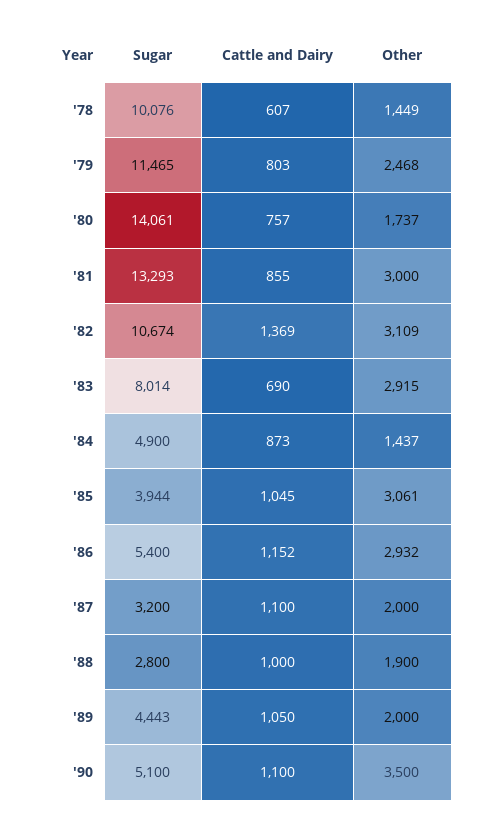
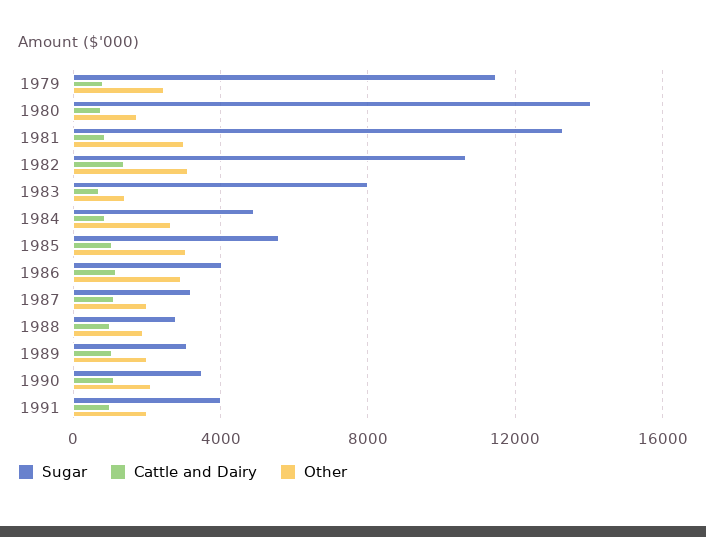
Sugar, '78: 10076 -> none
Cattle and Dairy, '78: 607 -> none
Other, '78: 1449 -> none
Other, '83: 2915 -> 1500
Other, '84: 1437 -> 2500
Sugar, '85: 3944 -> 5500
Sugar, '86: 5400 -> 4000
Sugar, '89: 4443 -> 3000
Sugar, '90: 5100 -> 3500
Other, '90: 3500 -> 2000
Sugar, 1991: none -> 4000
Cattle and Dairy, 1991: none -> 1000
Other, 1991: none -> 2000

